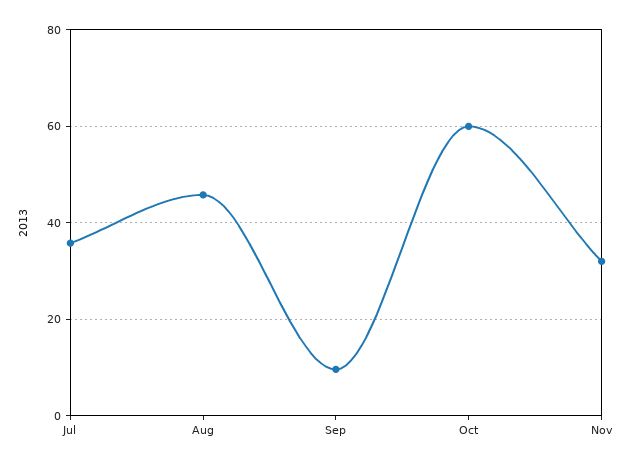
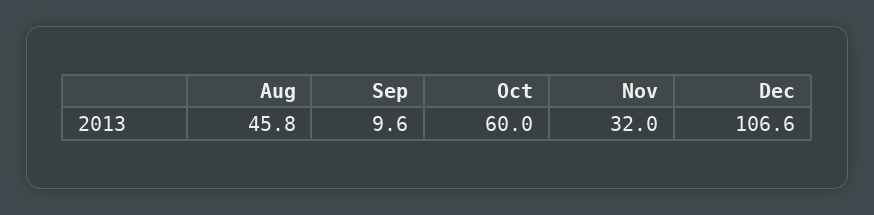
Jul: 36 -> none
Dec: none -> 106.6

